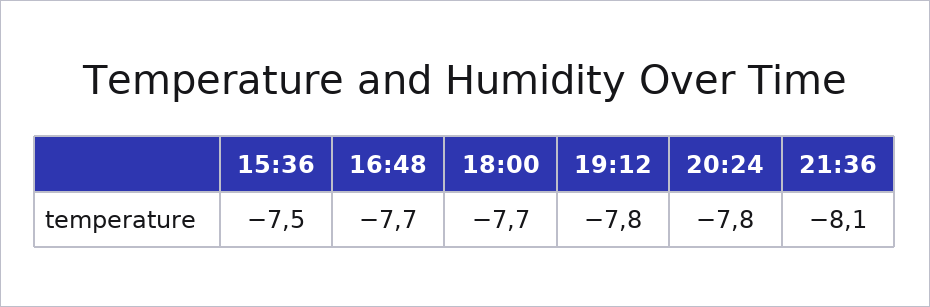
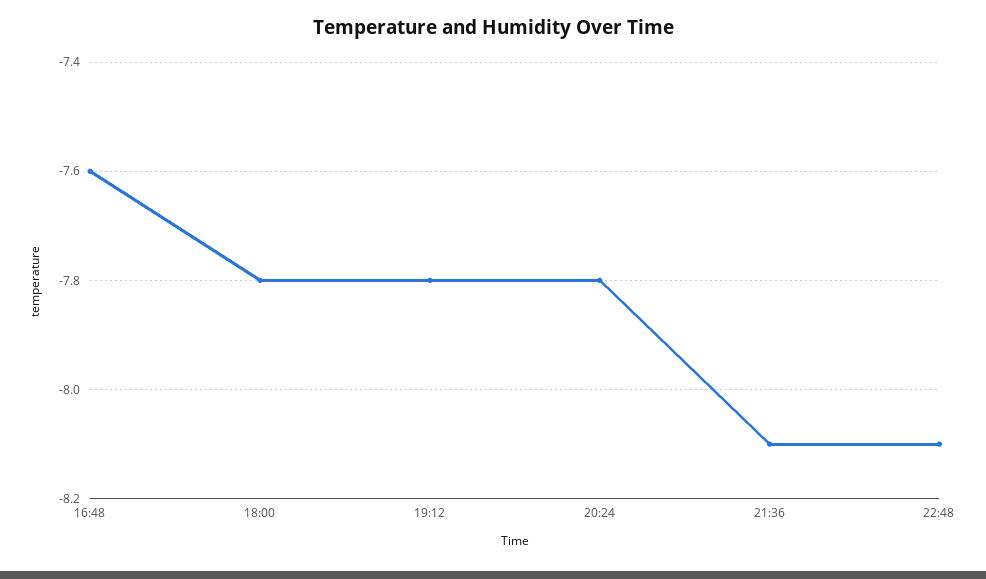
15:36: -7.5 -> none
16:48: -7.7 -> -7.6
18:00: -7.7 -> -7.8
22:48: none -> -8.1

